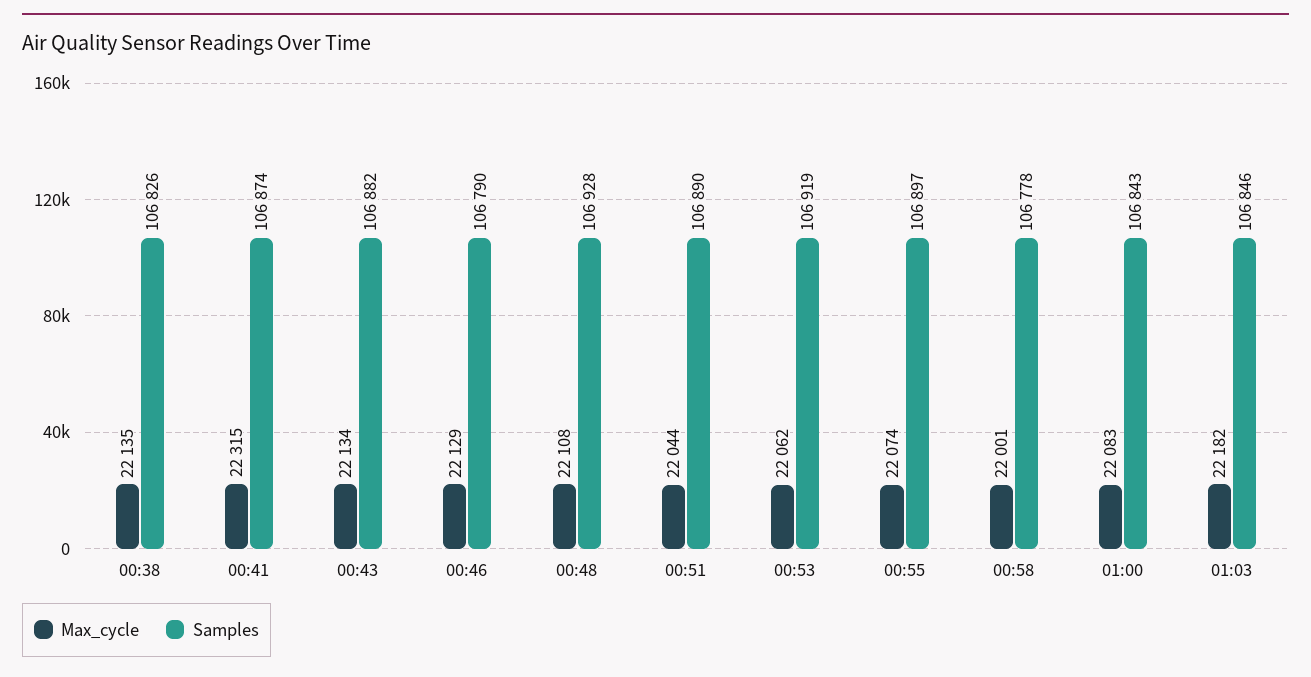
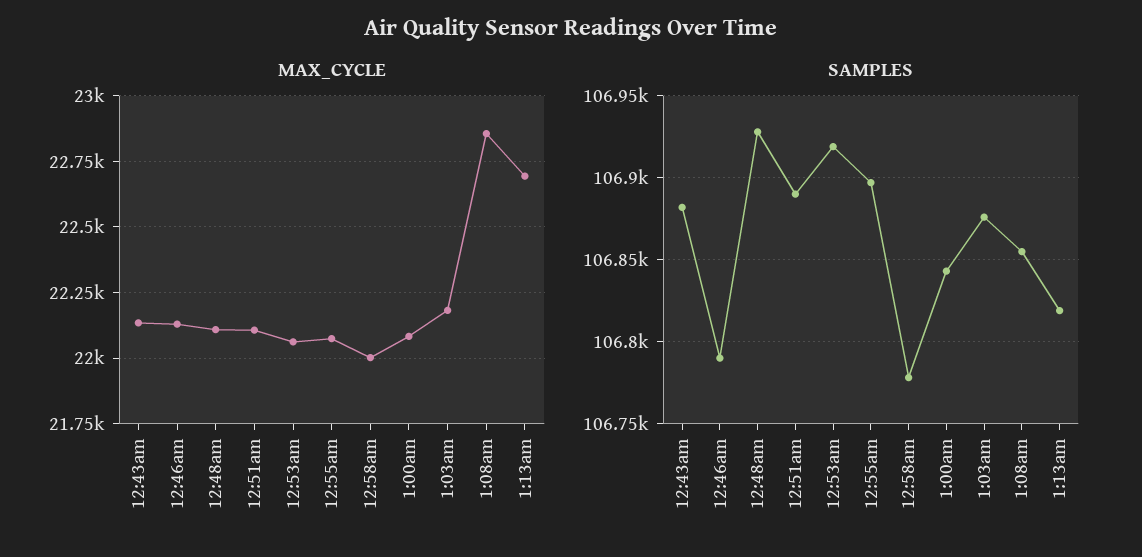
Max_cycle, 00:38: 22135 -> none
Samples, 00:38: 106826 -> none
Max_cycle, 00:41: 22315 -> none
Samples, 00:41: 106874 -> none
Max_cycle, 00:51: 22044 -> 22100
Samples, 01:03: 106846 -> 106875
Max_cycle, 1:08am: none -> 22850
Max_cycle, 1:13am: none -> 22700
Samples, 1:08am: none -> 106855
Samples, 1:13am: none -> 106820

